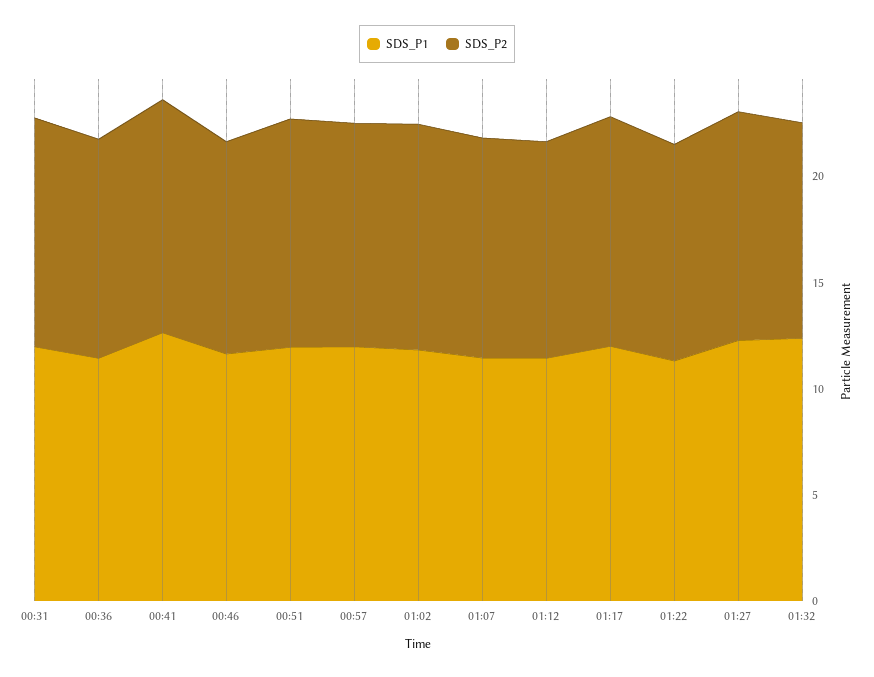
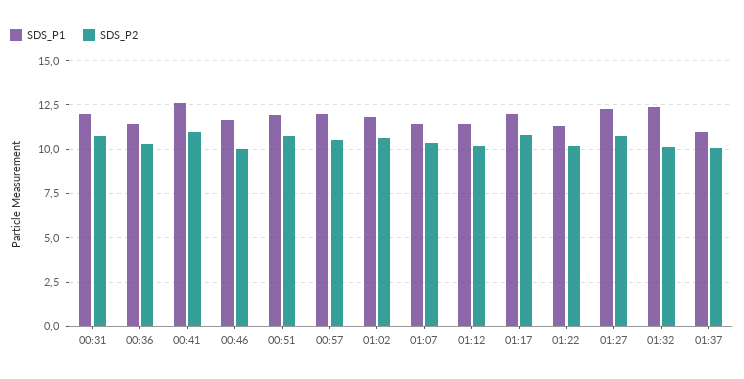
SDS_P1, 01:37: none -> 11
SDS_P2, 01:37: none -> 10

